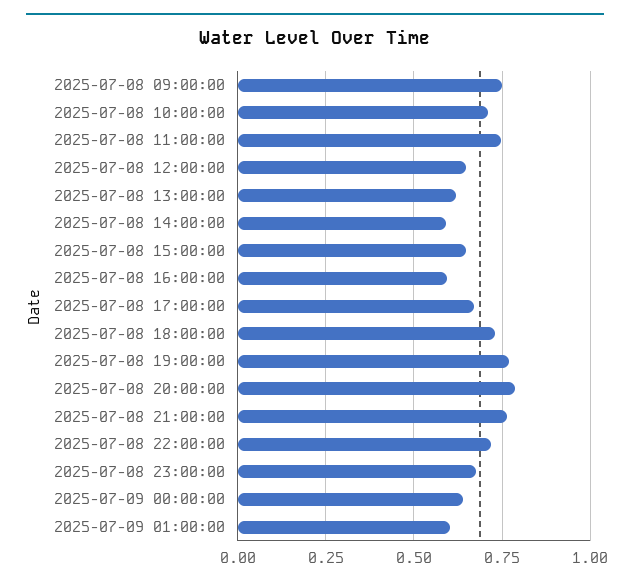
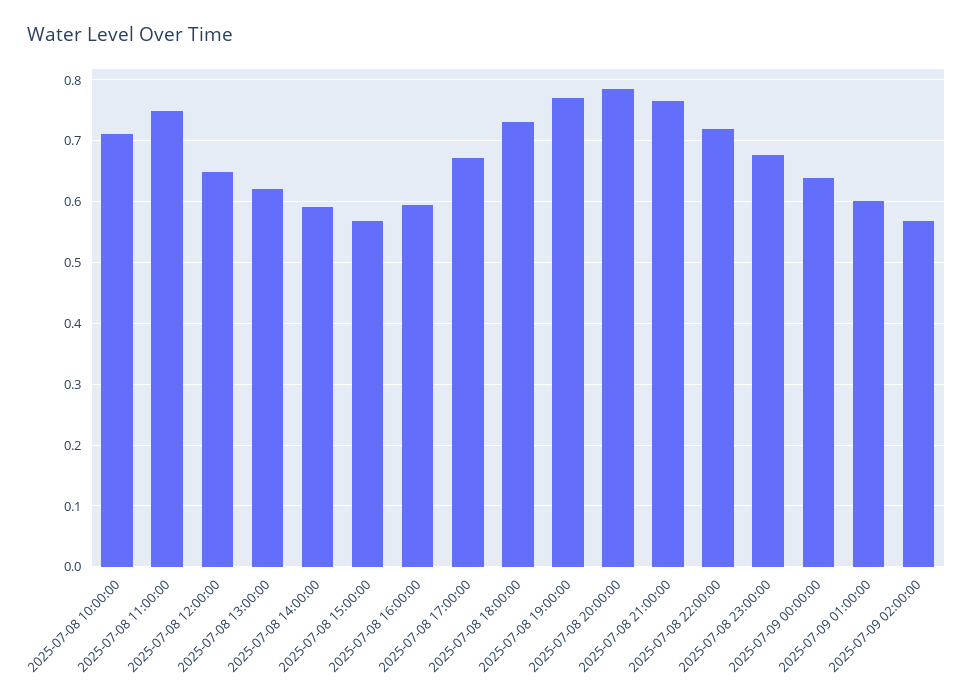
2025-07-08 09:00:00: 0.75 -> none
2025-07-08 15:00:00: 0.65 -> 0.57
2025-07-09 02:00:00: none -> 0.57

